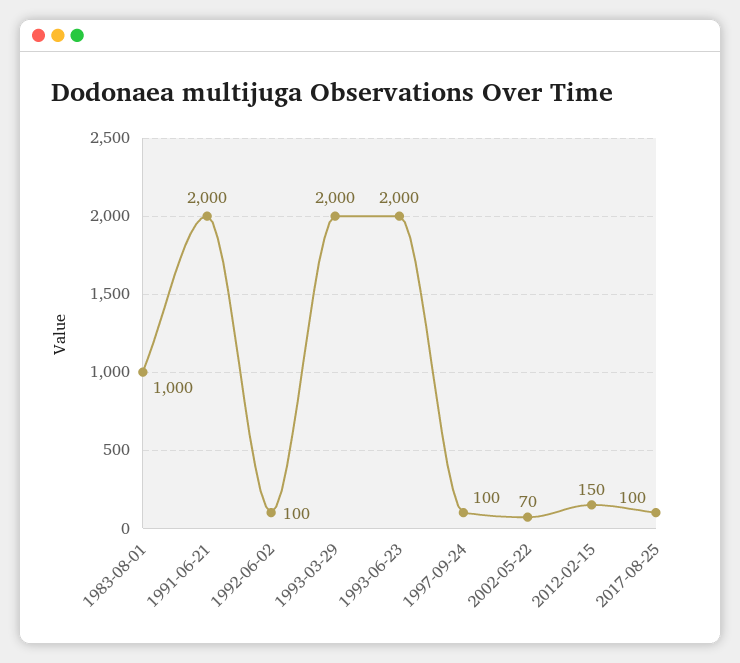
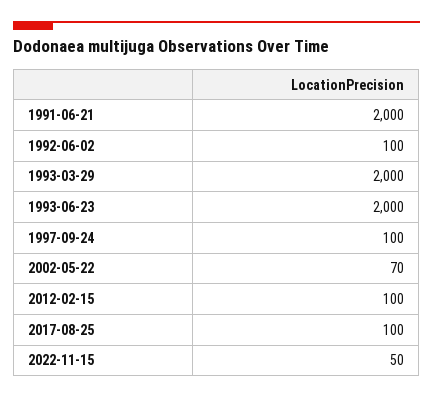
1983-08-01: 1000 -> none
2012-02-15: 150 -> 100
2022-11-15: none -> 50

